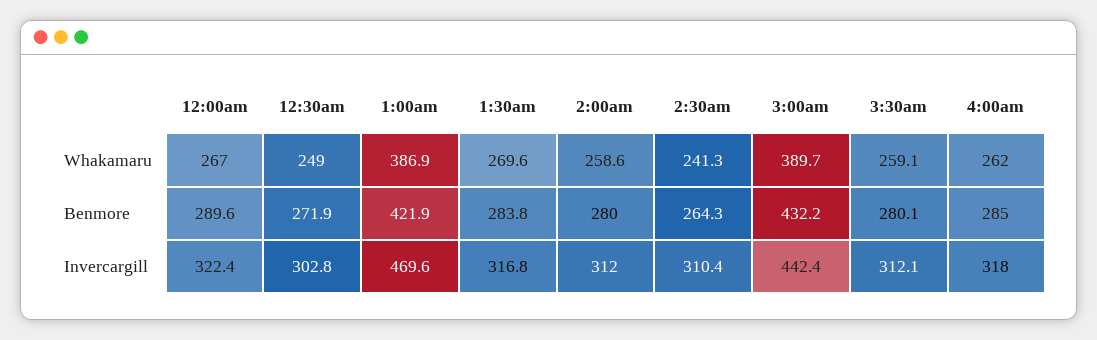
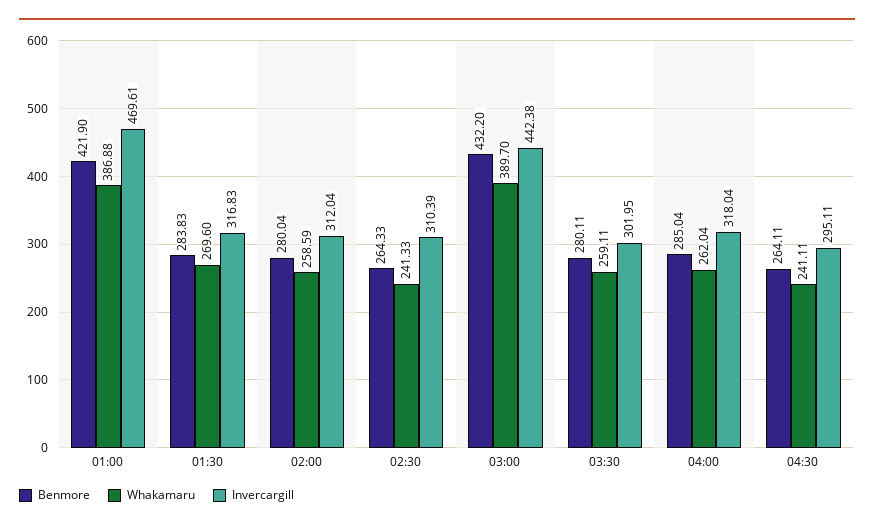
Whakamaru, 12:00am: 267 -> none
Whakamaru, 12:30am: 249 -> none
Benmore, 12:00am: 289.6 -> none
Benmore, 12:30am: 271.9 -> none
Invercargill, 12:00am: 322.4 -> none
Invercargill, 12:30am: 302.8 -> none
Invercargill, 3:30am: 312.1 -> 301.95
Benmore, 04:30: none -> 264.11
Whakamaru, 04:30: none -> 241.11
Invercargill, 04:30: none -> 295.11

